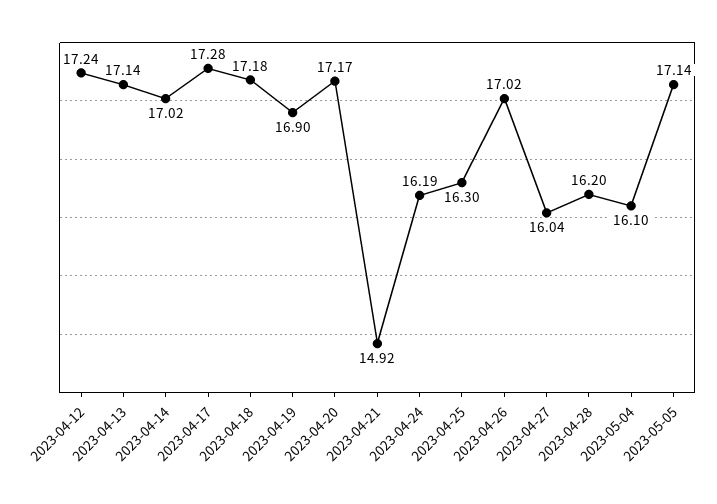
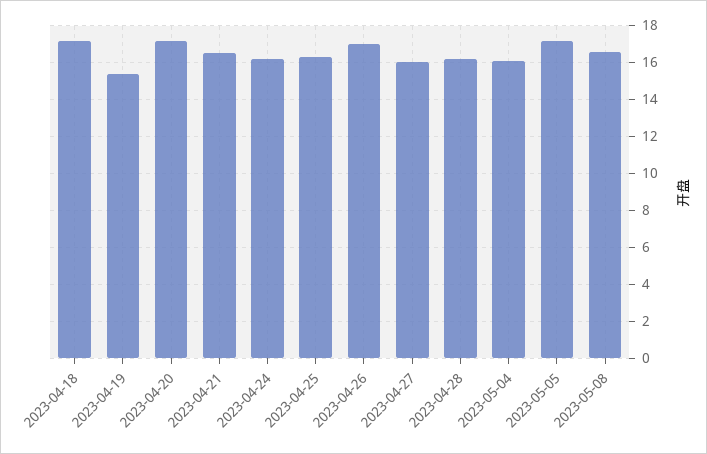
2023-04-12: 17.24 -> none
2023-04-13: 17.14 -> none
2023-04-14: 17.02 -> none
2023-04-17: 17.28 -> none
2023-04-19: 16.9 -> 15.5
2023-04-21: 14.92 -> 16.5
2023-05-08: none -> 16.5

